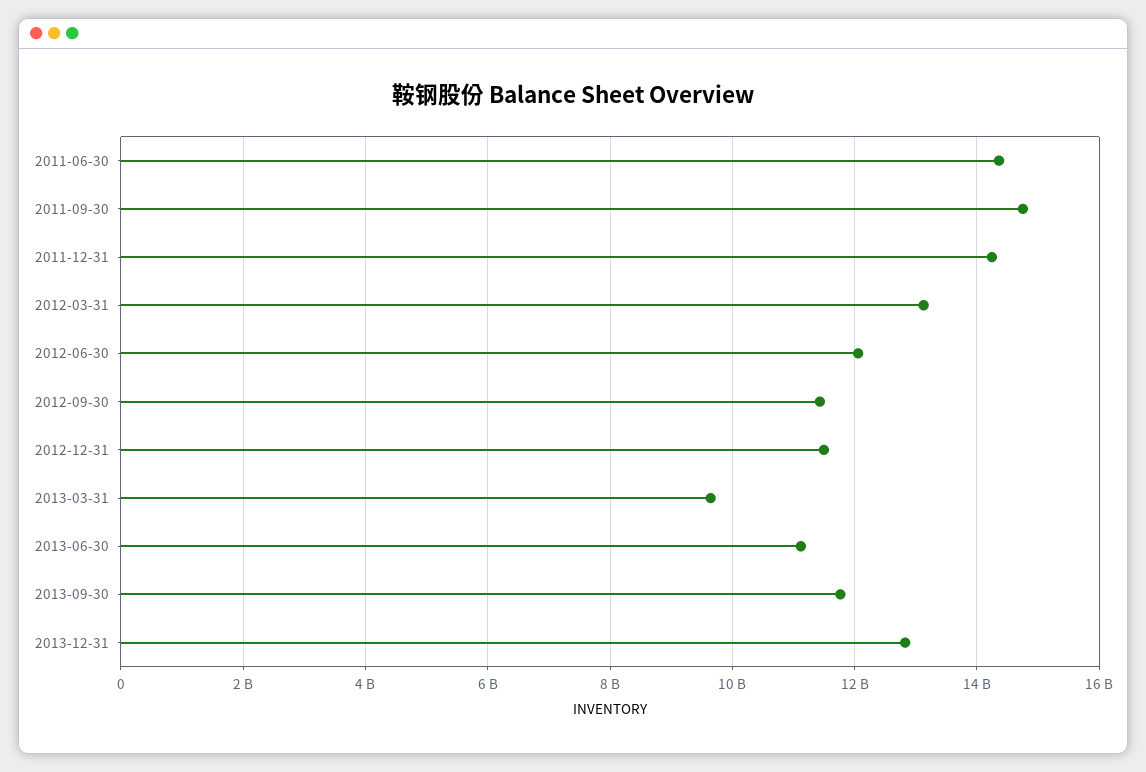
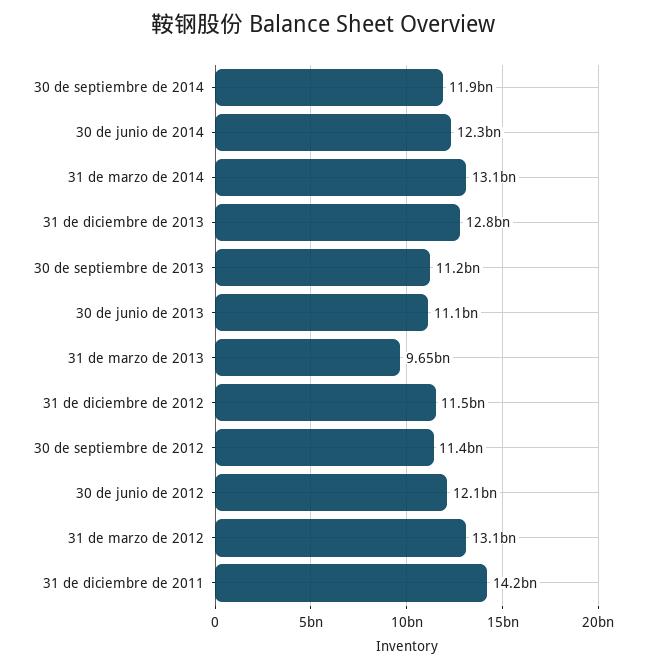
2011-06-30: 14400000000 -> none
2011-09-30: 14800000000 -> none
2013-09-30: 11800000000 -> 11200000000
30 de septiembre de 2014: none -> 11900000000
30 de junio de 2014: none -> 12300000000
31 de marzo de 2014: none -> 13100000000

